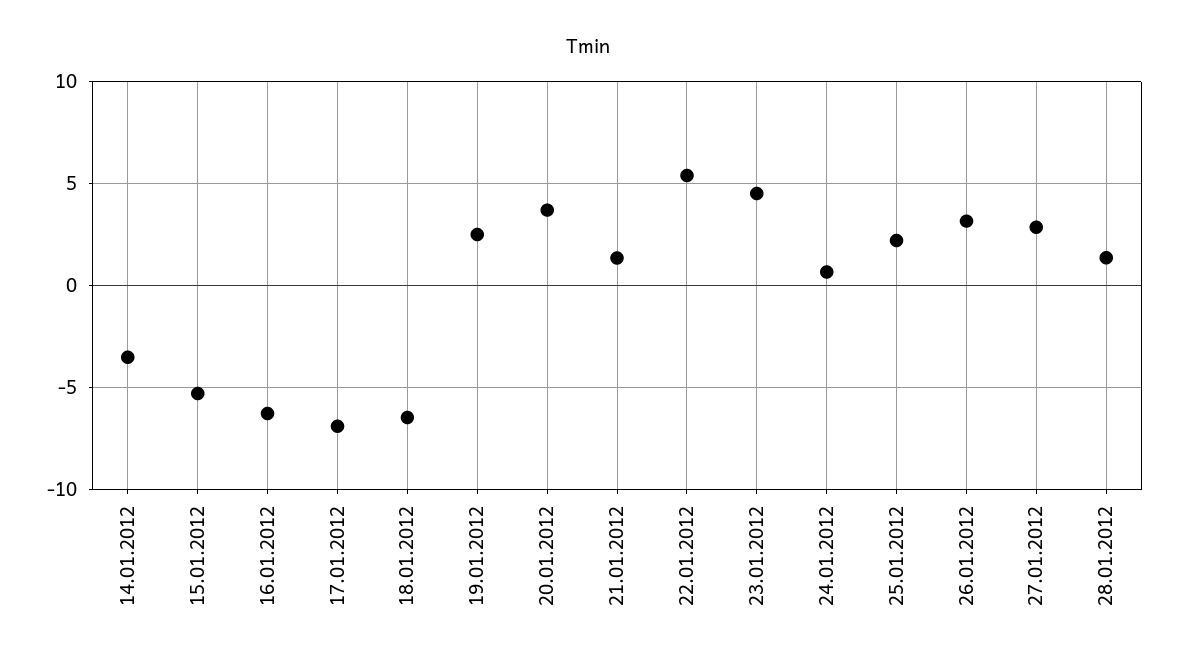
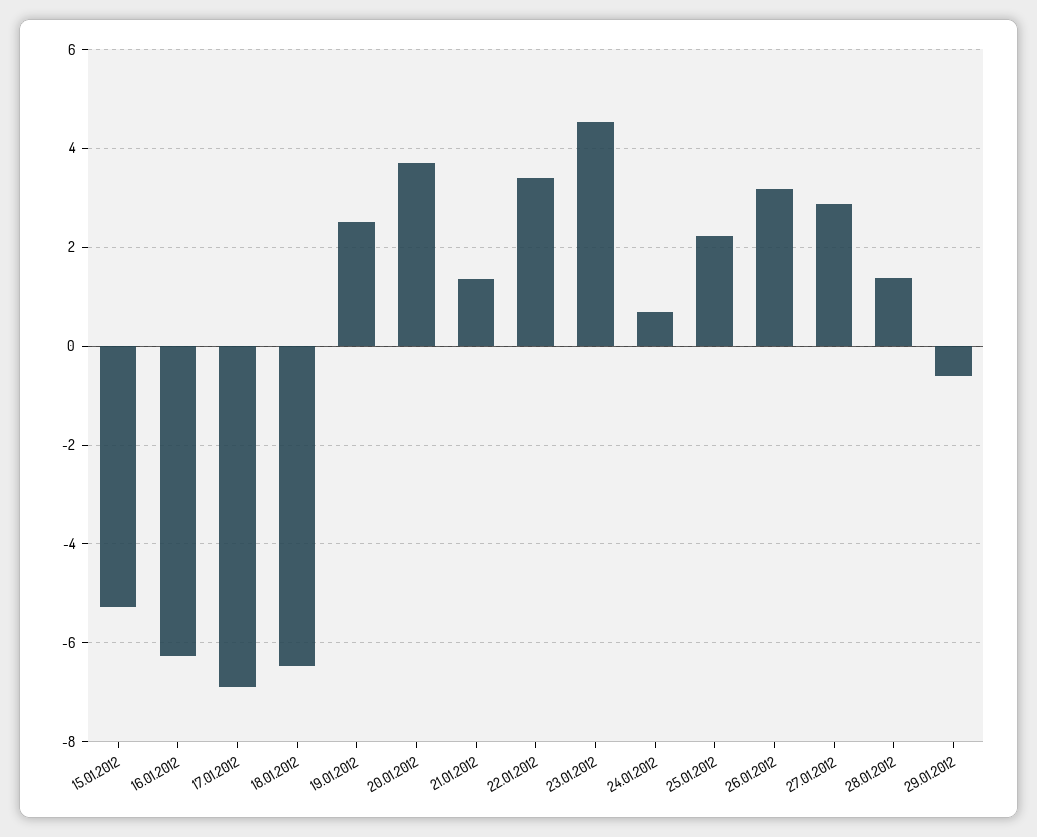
14.01.2012: -3.5 -> none
22.01.2012: 5.5 -> 3.4
29.01.2012: none -> -0.6

